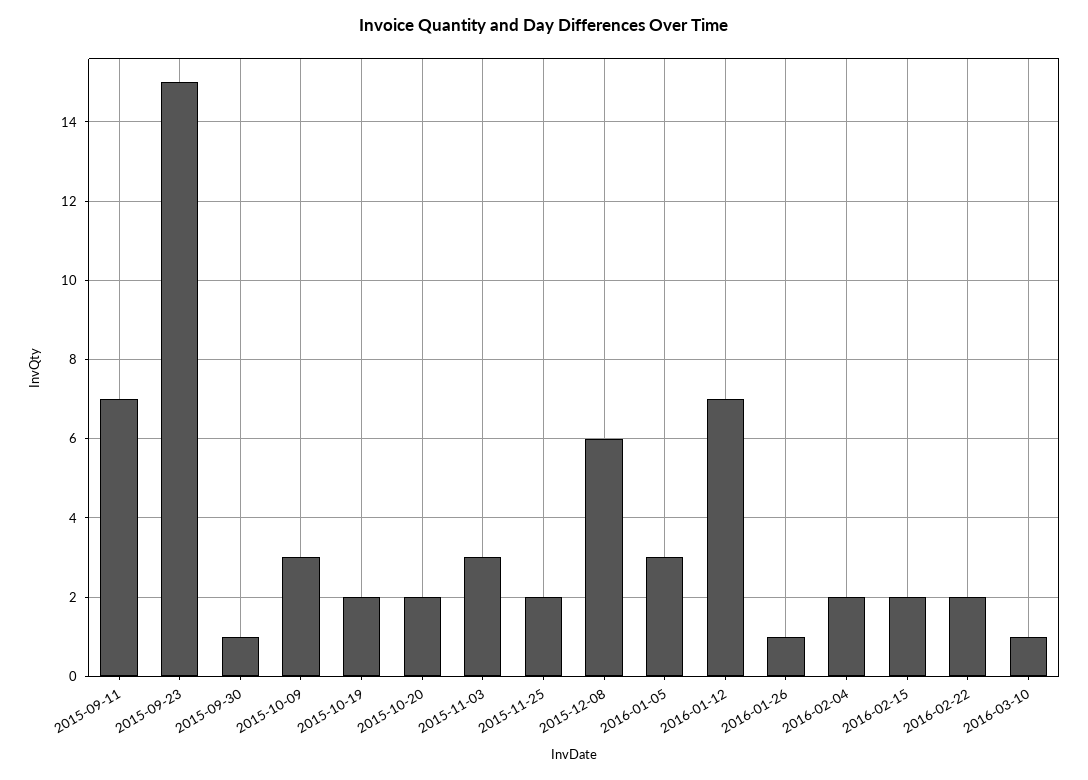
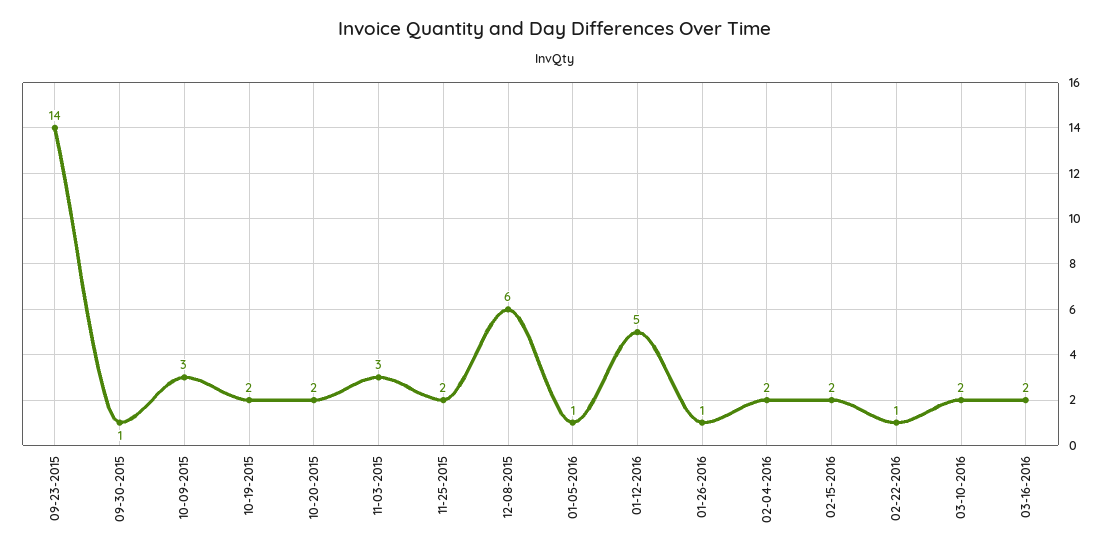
2015-09-11: 7 -> none
2015-09-23: 15 -> 14
2016-01-05: 3 -> 1
2016-01-12: 7 -> 5
2016-02-22: 2 -> 1
2016-03-10: 1 -> 2
03-16-2016: none -> 2

